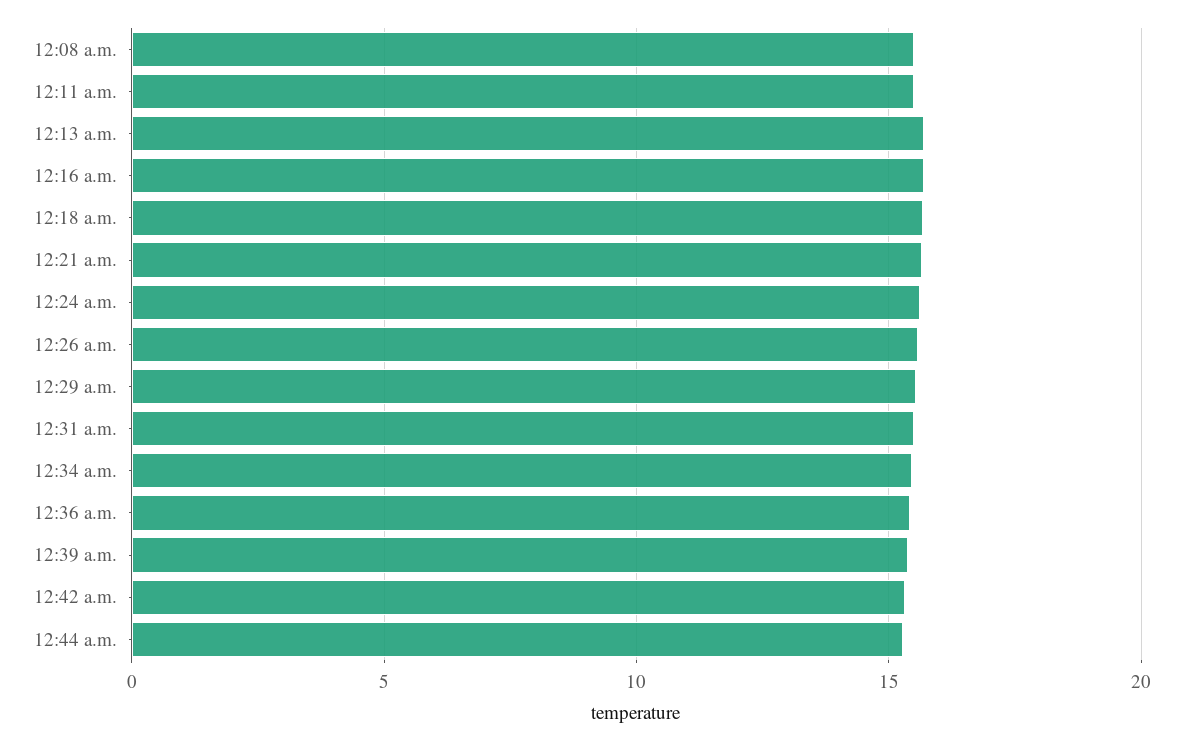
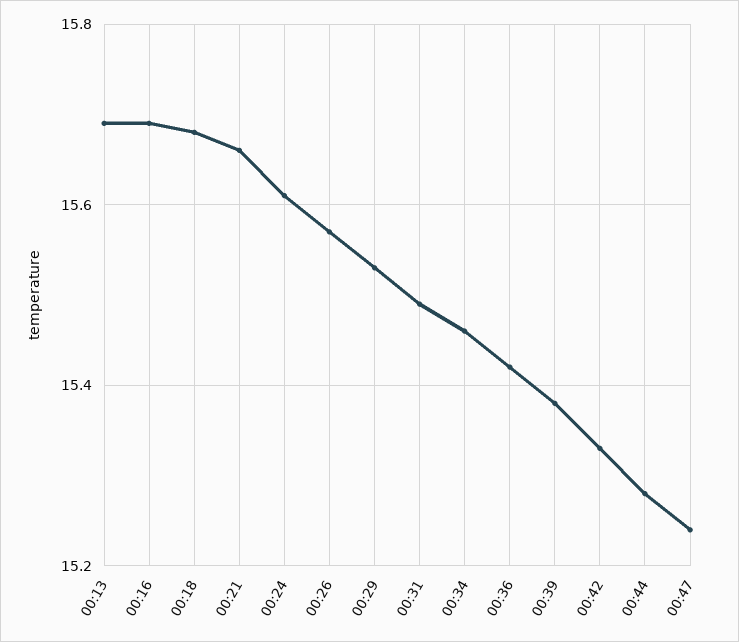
12:08 a.m.: 15.5 -> none
12:11 a.m.: 15.5 -> none
00:47: none -> 15.25

